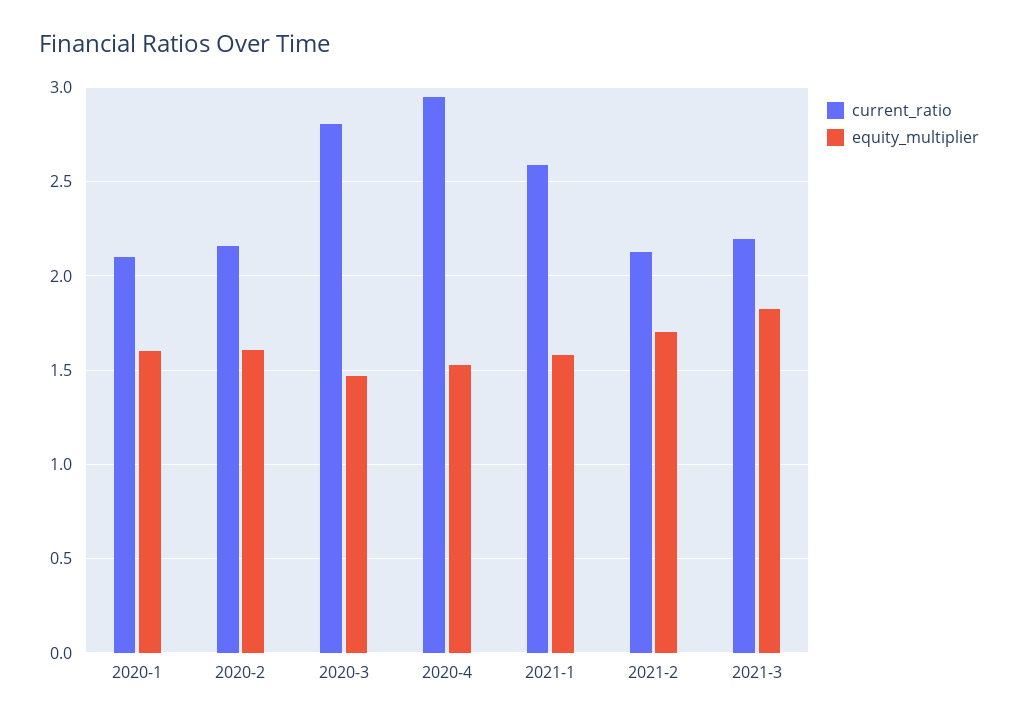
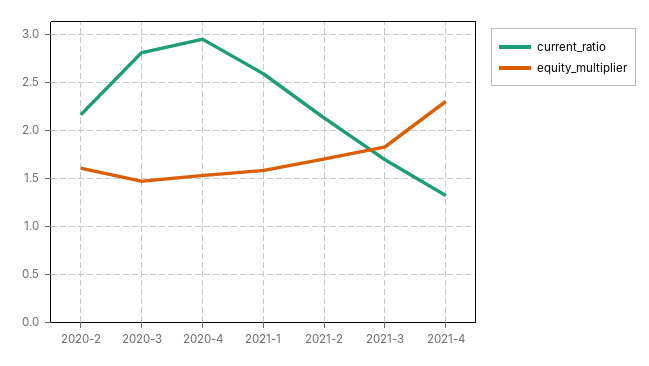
current_ratio, 2020-1: 2.1 -> none
equity_multiplier, 2020-1: 1.6 -> none
current_ratio, 2021-3: 2.2 -> 1.7
current_ratio, 2021-4: none -> 1.3
equity_multiplier, 2021-4: none -> 2.3

